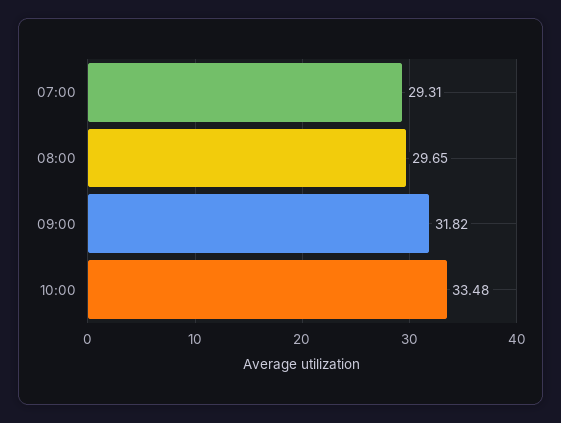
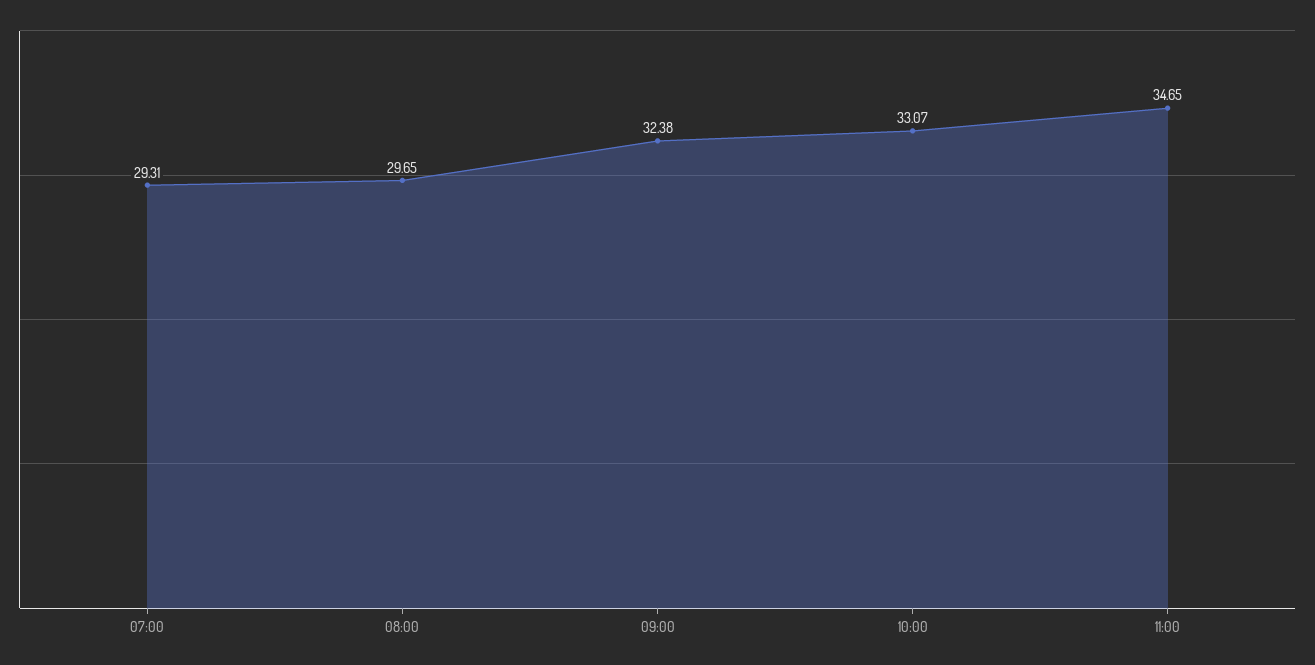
09:00: 31.82 -> 32.38
10:00: 33.48 -> 33.07
11:00: none -> 34.65

